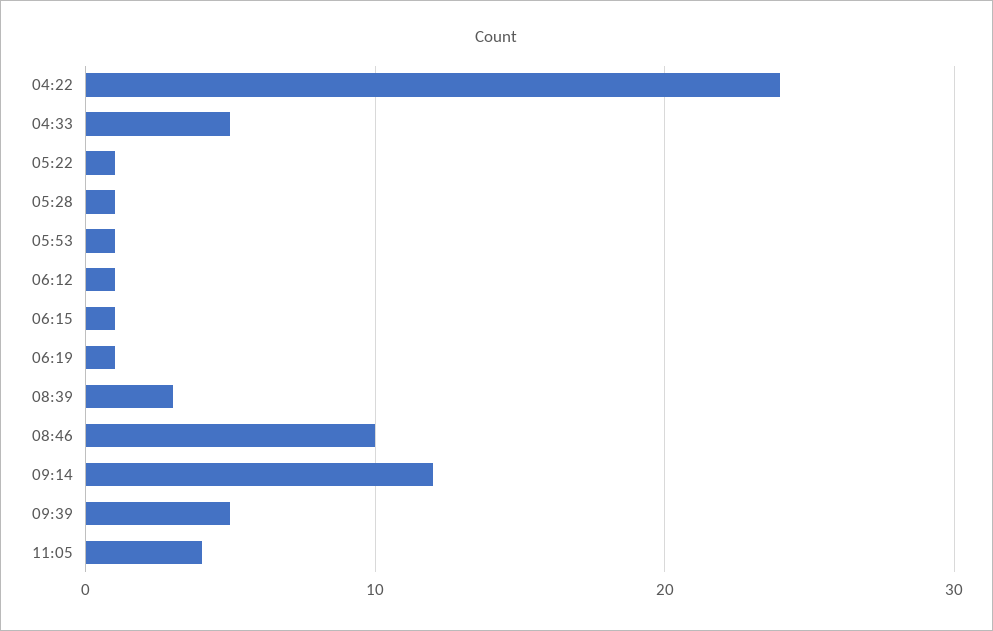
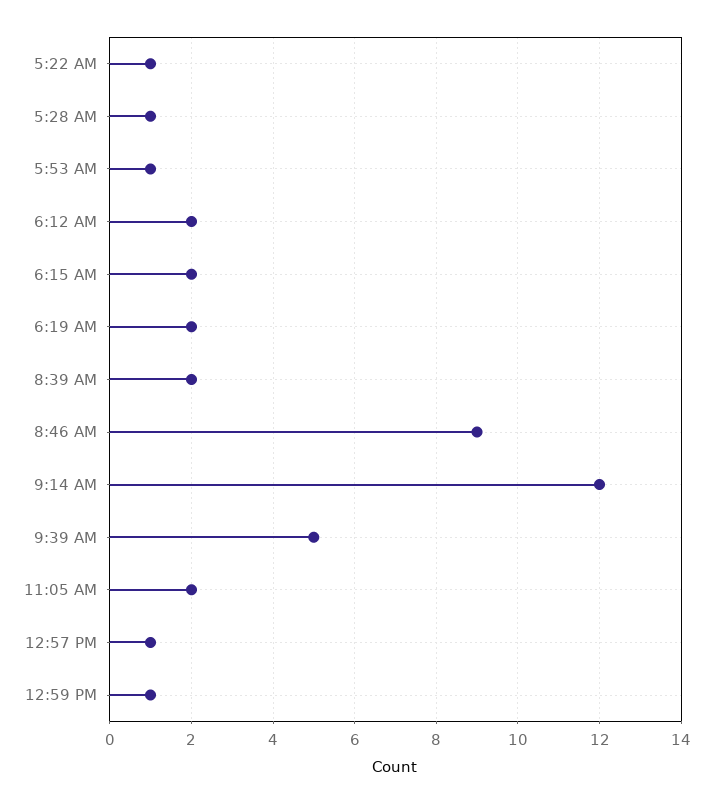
04:22: 24 -> none
04:33: 5 -> none
06:12: 1 -> 2
06:15: 1 -> 2
06:19: 1 -> 2
08:39: 3 -> 2
08:46: 10 -> 9
11:05: 4 -> 2
12:57 PM: none -> 1
12:59 PM: none -> 1

